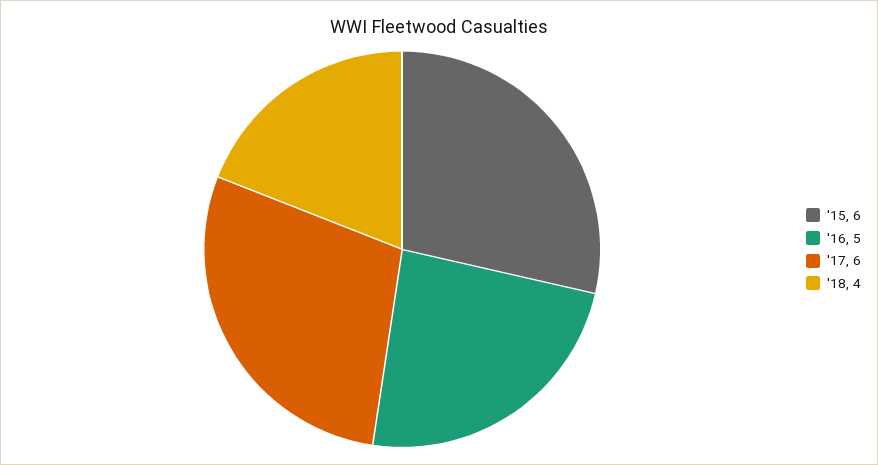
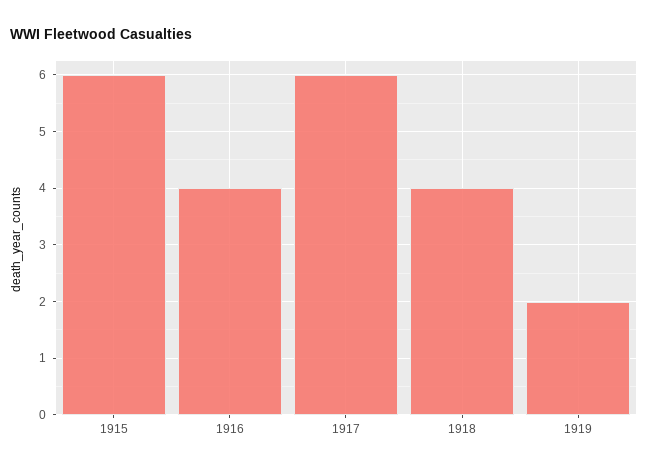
'16: 5 -> 4
1919: none -> 2

